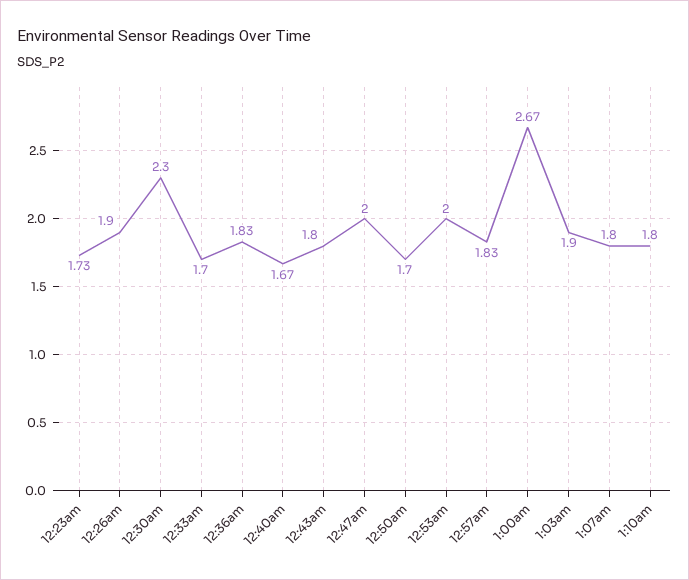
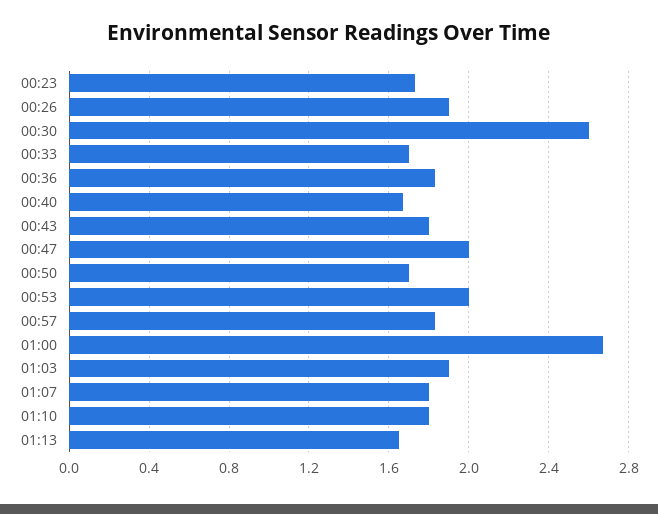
12:30am: 2.3 -> 2.6
01:13: none -> 1.65

